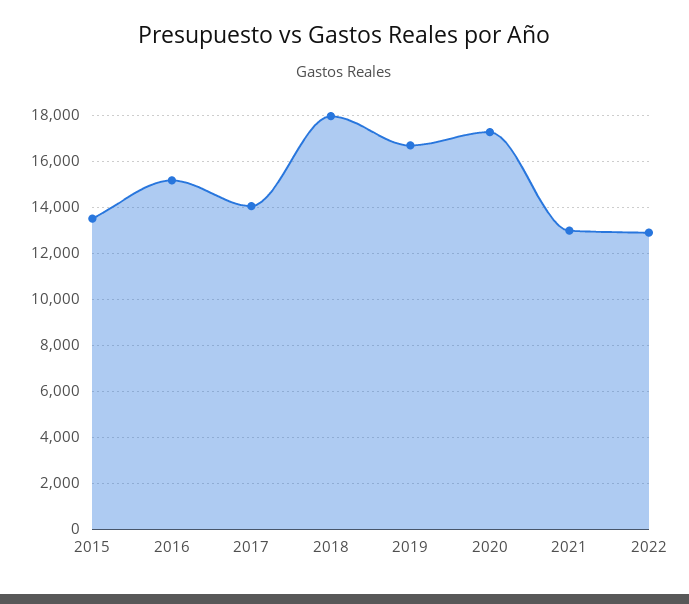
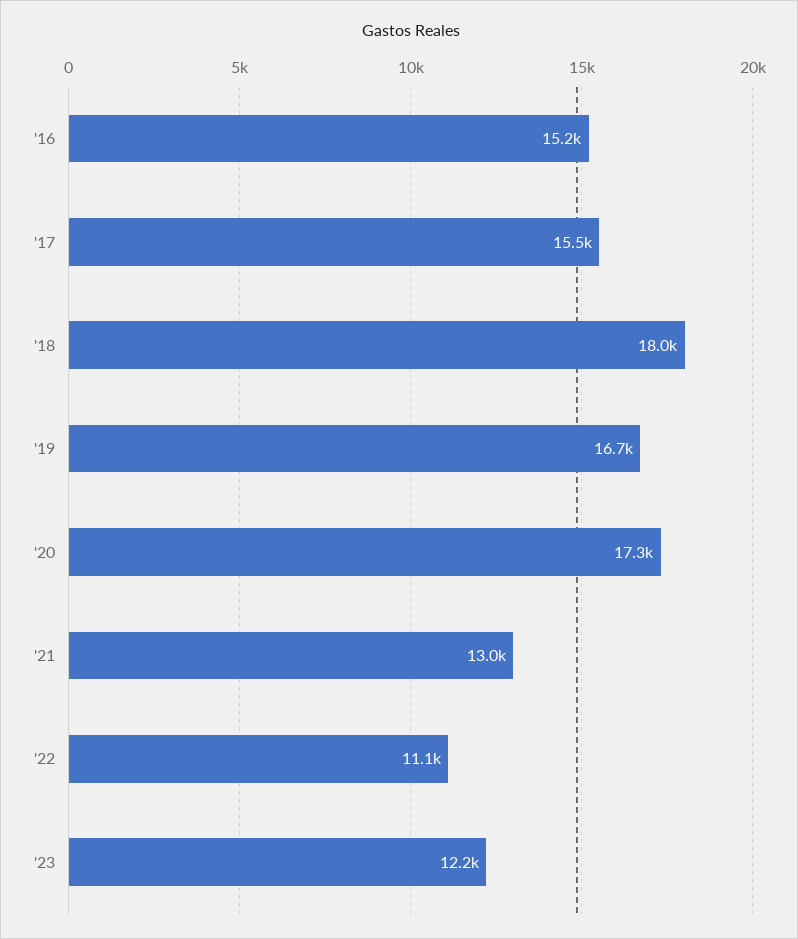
2015: 13500 -> none
2017: 14000 -> 15500
2022: 13000 -> 11100
'23: none -> 12200

